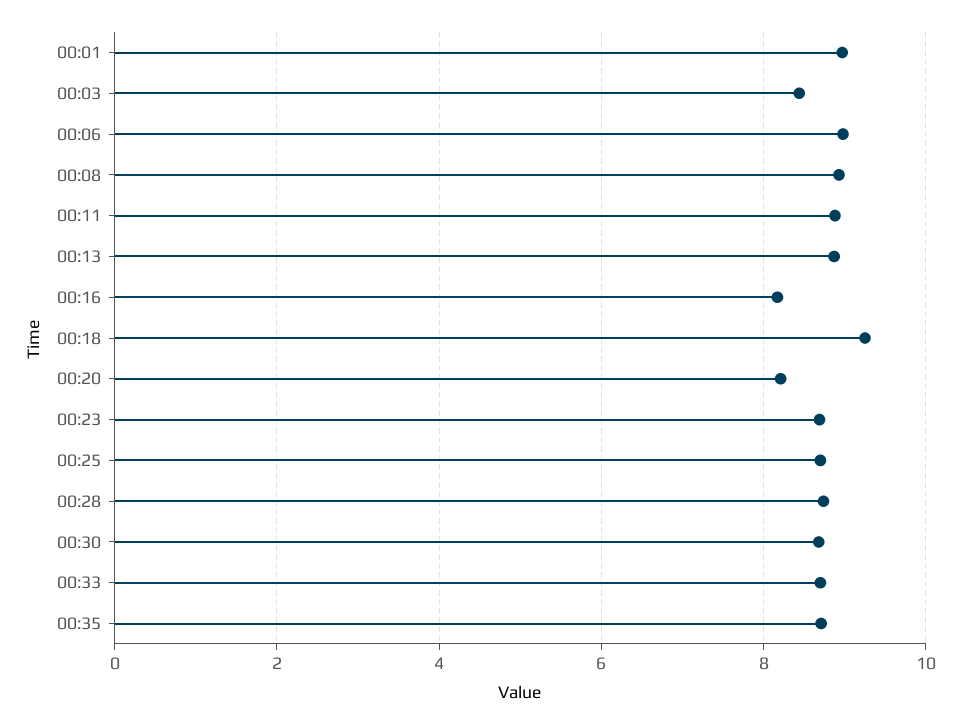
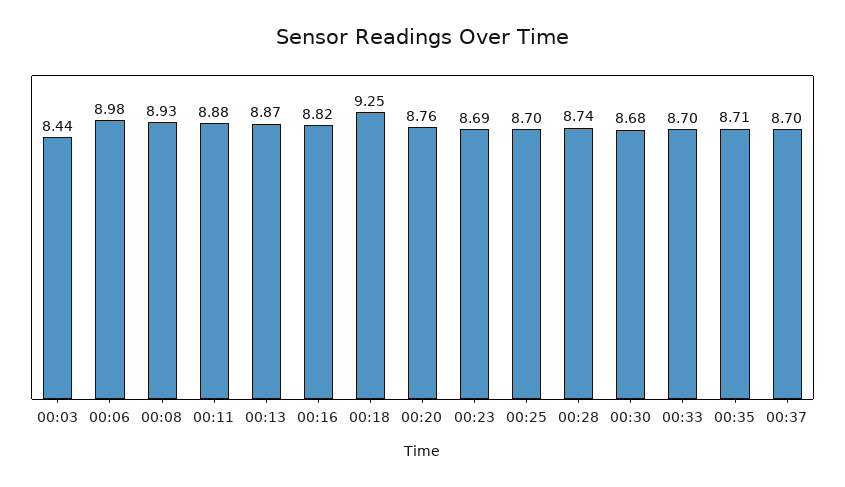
00:01: 9 -> none
00:16: 8.2 -> 8.82
00:20: 8.2 -> 8.76
00:37: none -> 8.7

